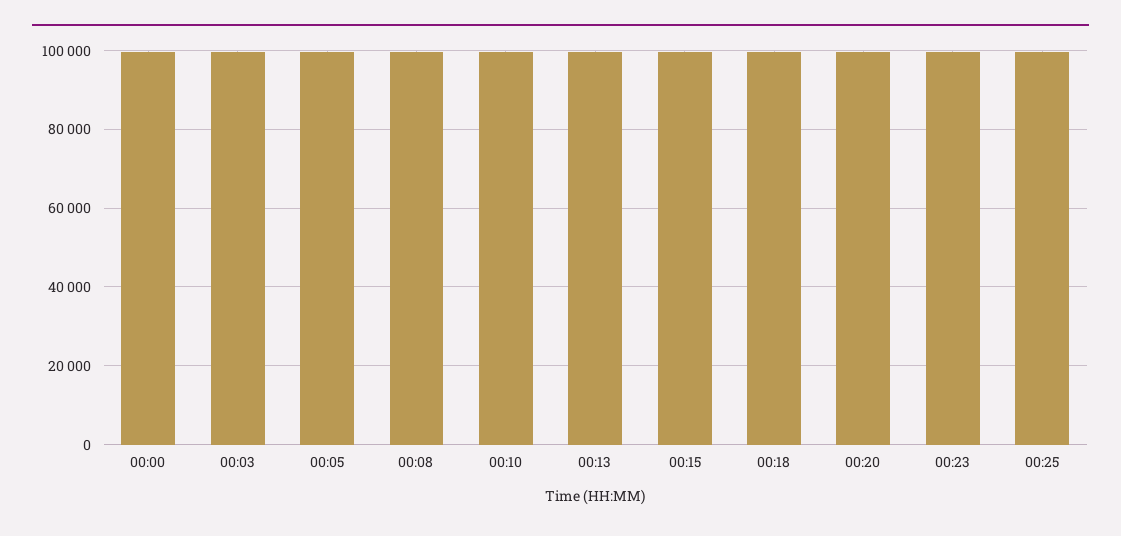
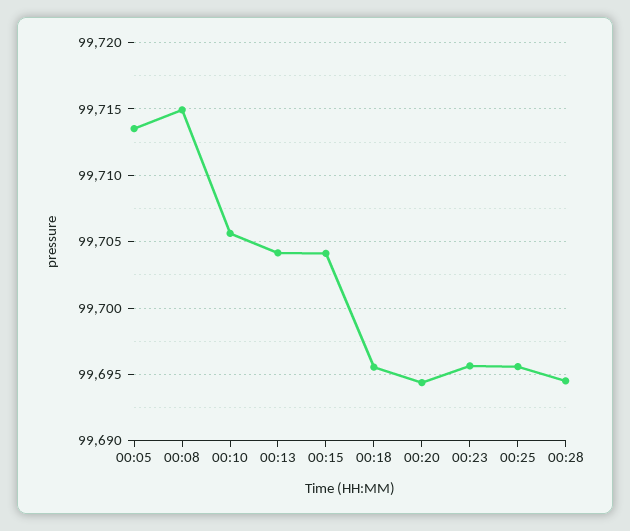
00:00: 100000 -> none
00:03: 100000 -> none
00:28: none -> 99694.5

